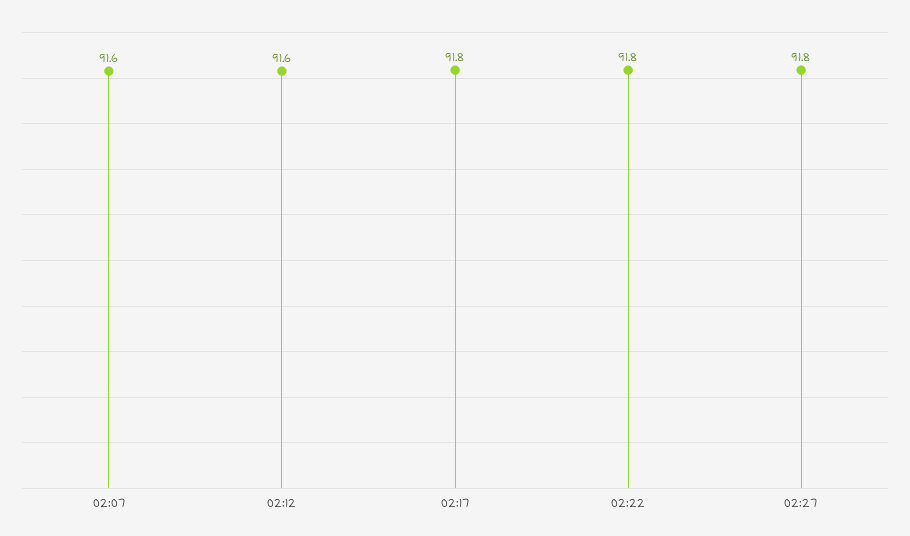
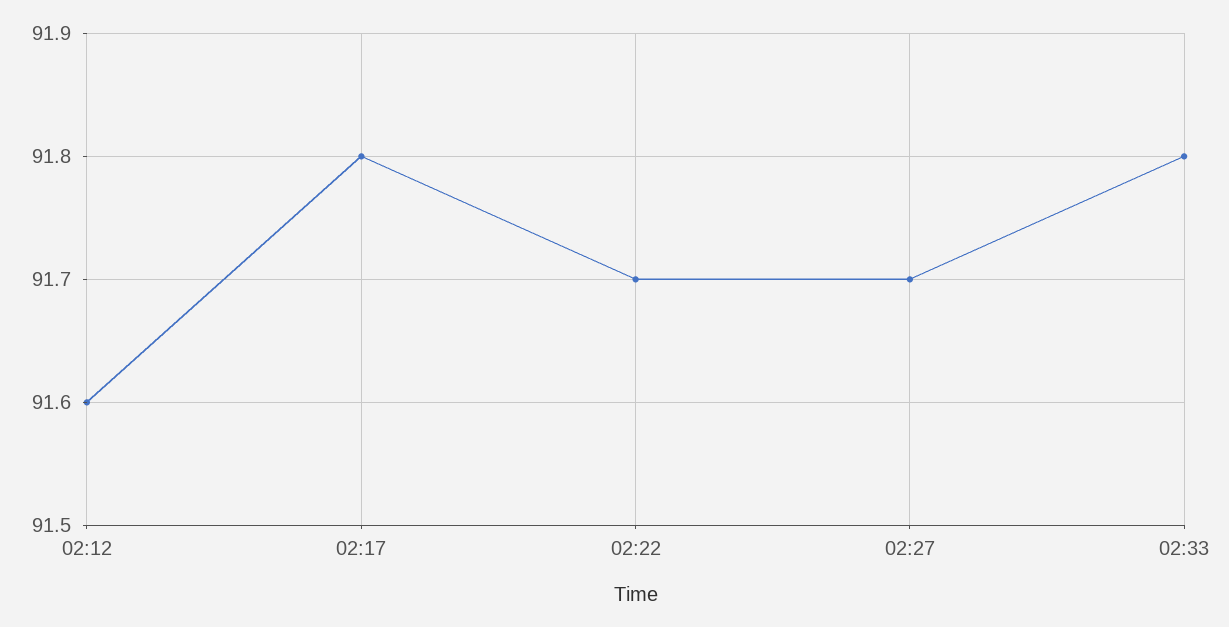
02:07: 91.6 -> none
02:22: 91.8 -> 91.7
02:27: 91.8 -> 91.7
02:33: none -> 91.8

